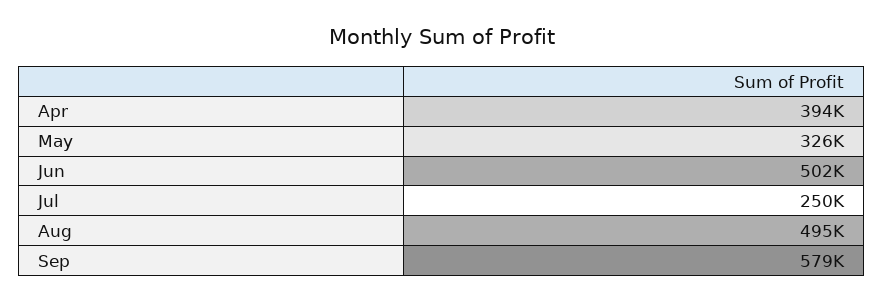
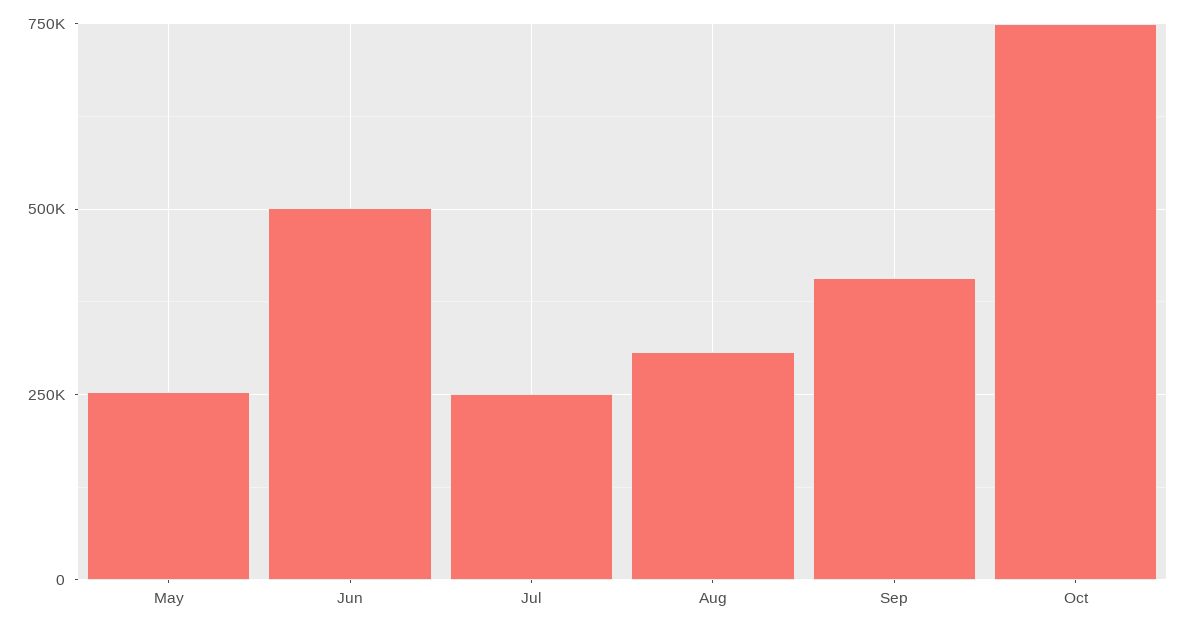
Apr: 394000 -> none
May: 326000 -> 250000
Aug: 495000 -> 300000
Sep: 579000 -> 400000
Oct: none -> 750000

